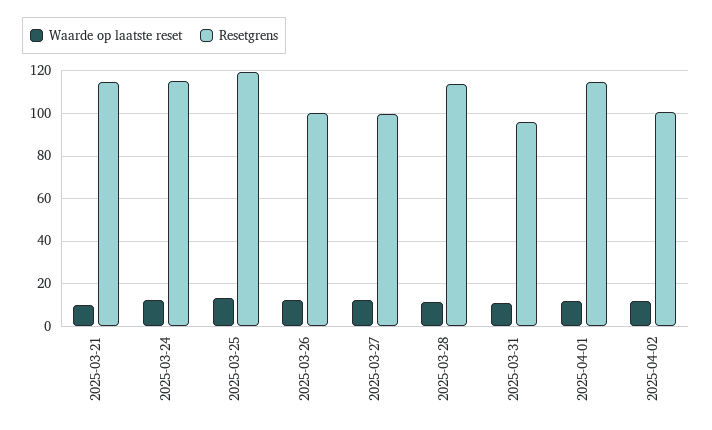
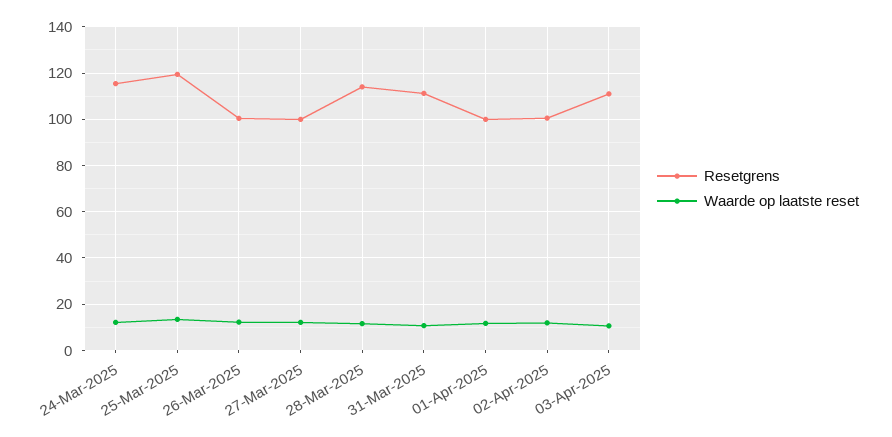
Waarde op laatste reset, 2025-03-21: 10 -> none
Resetgrens, 2025-03-21: 115 -> none
Resetgrens, 2025-03-31: 95 -> 110
Resetgrens, 2025-04-01: 115 -> 100
Resetgrens, 03-Apr-2025: none -> 110
Waarde op laatste reset, 03-Apr-2025: none -> 10

